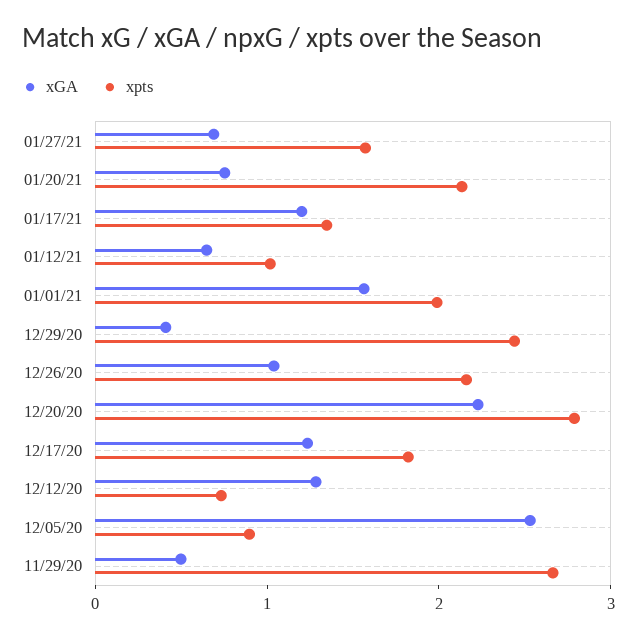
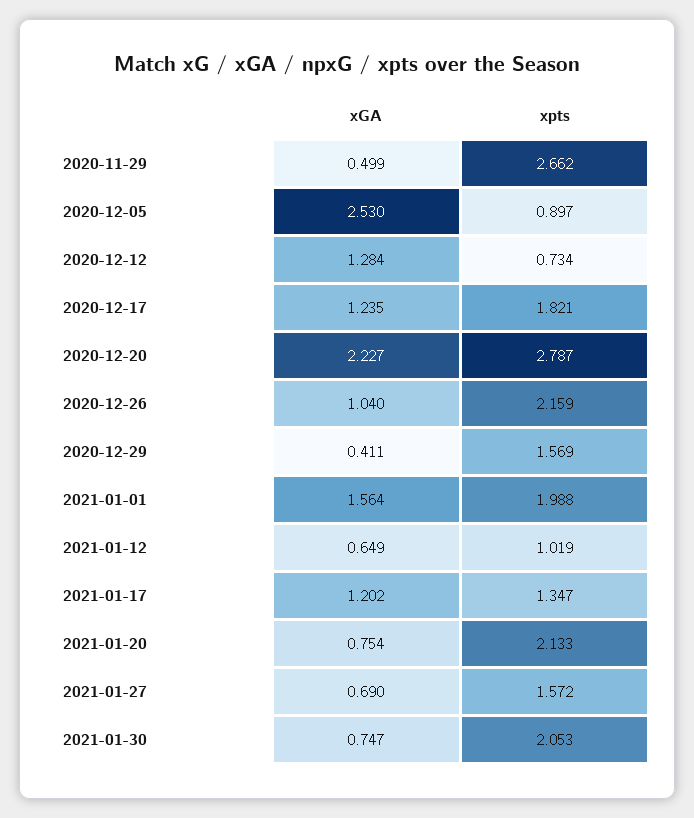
xpts, 12/29/20: 2.4 -> 1.569
xGA, 2021-01-30: none -> 0.747
xpts, 2021-01-30: none -> 2.053

